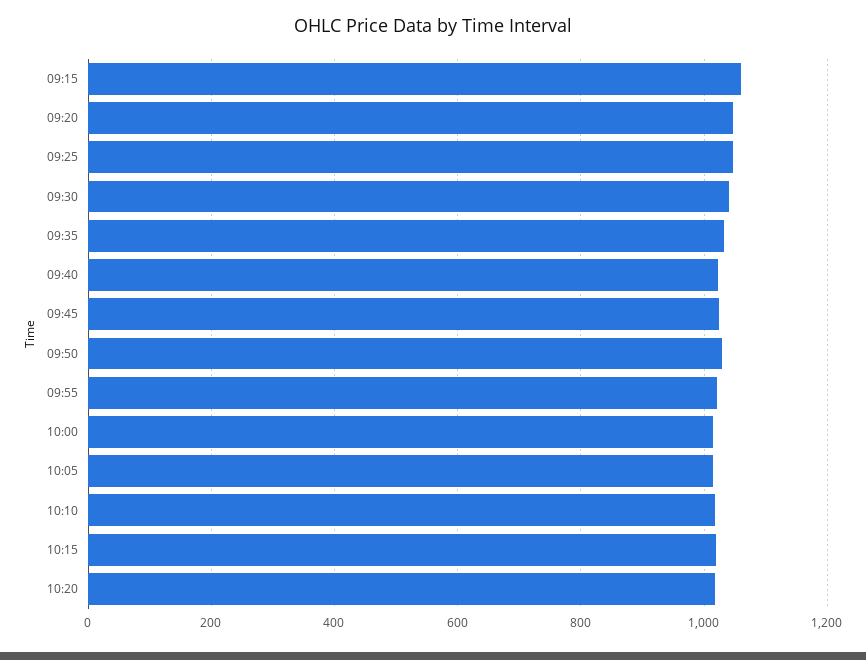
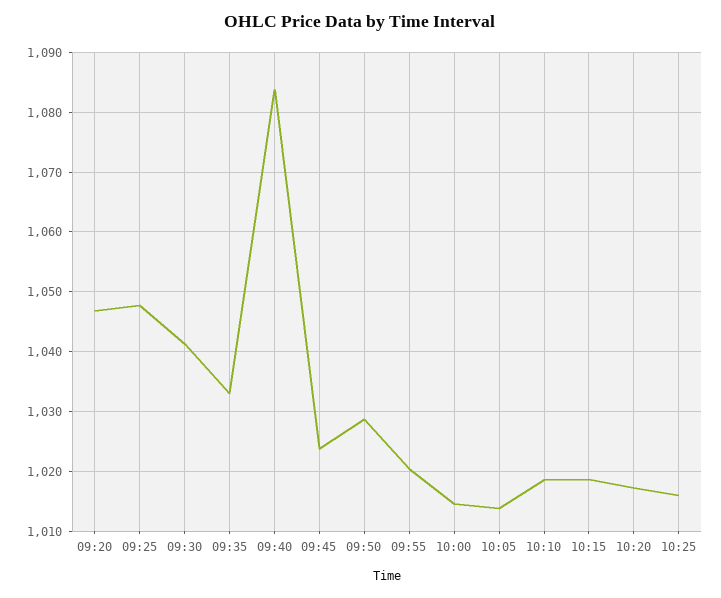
09:15: 1060 -> none
09:40: 1020 -> 1084
10:25: none -> 1016

